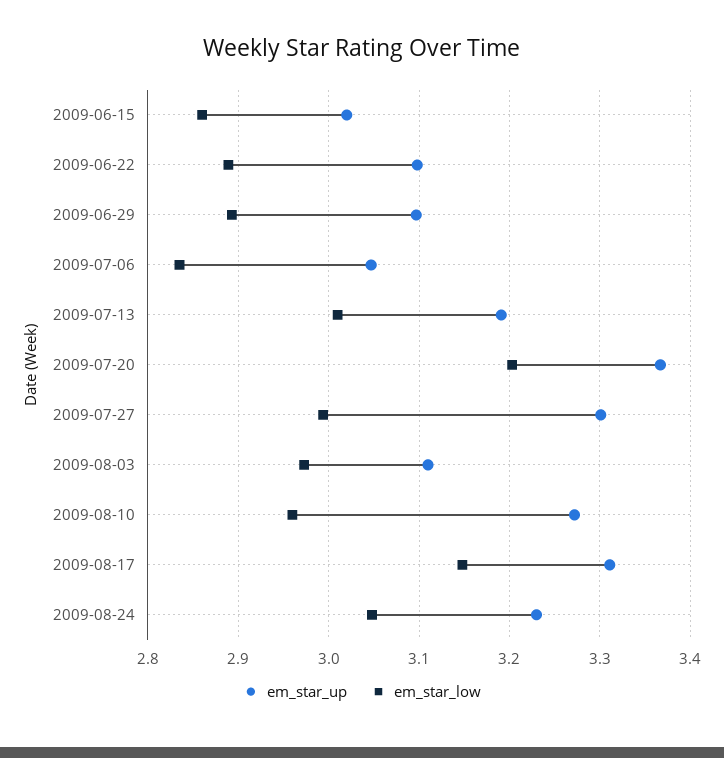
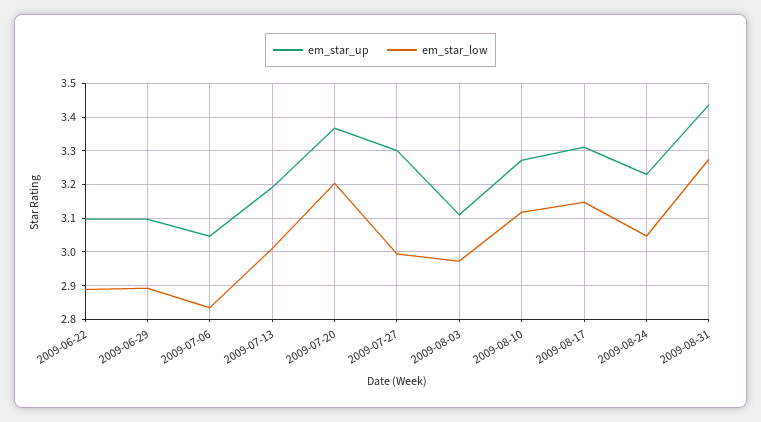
em_star_up, 2009-06-15: 3.02 -> none
em_star_low, 2009-06-15: 2.86 -> none
em_star_low, 2009-08-10: 2.96 -> 3.12
em_star_up, 2009-08-31: none -> 3.44
em_star_low, 2009-08-31: none -> 3.28

